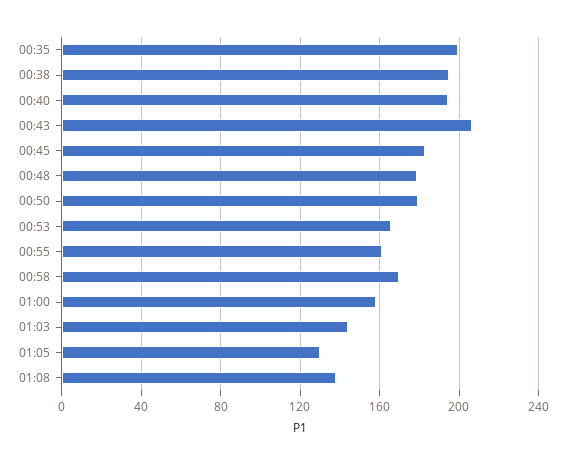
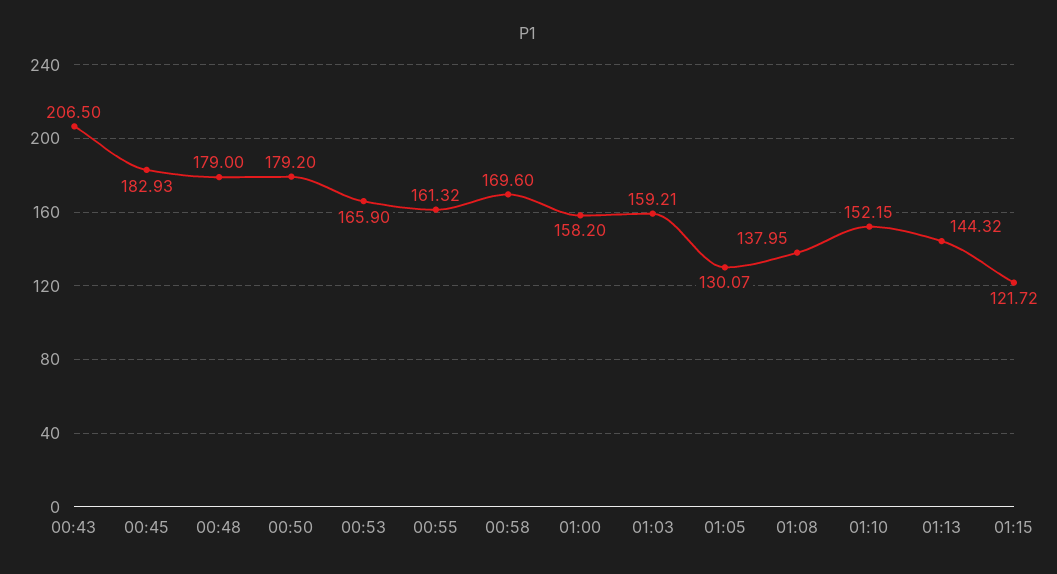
00:35: 200 -> none
00:38: 195 -> none
00:40: 195 -> none
01:03: 145 -> 159.21
01:10: none -> 152.15
01:13: none -> 144.32
01:15: none -> 121.72

